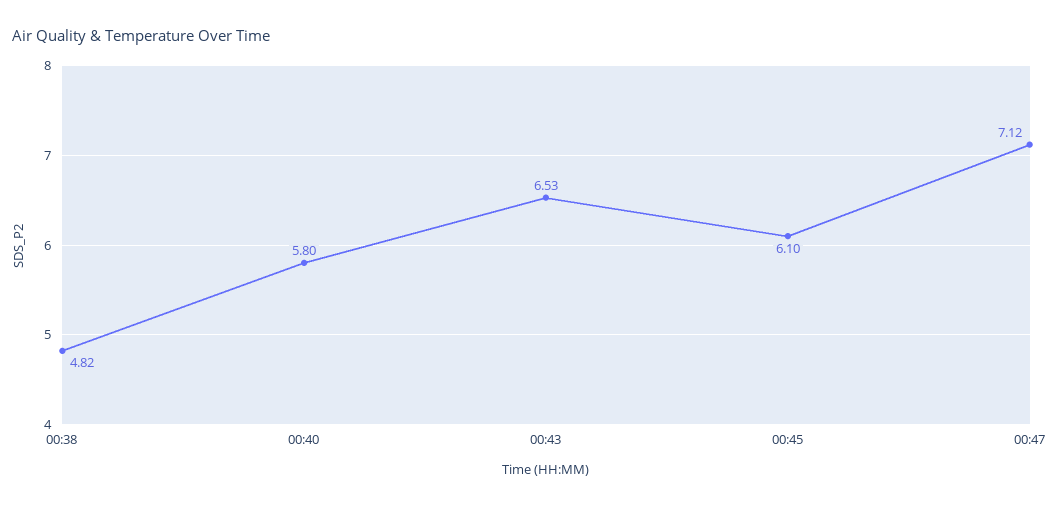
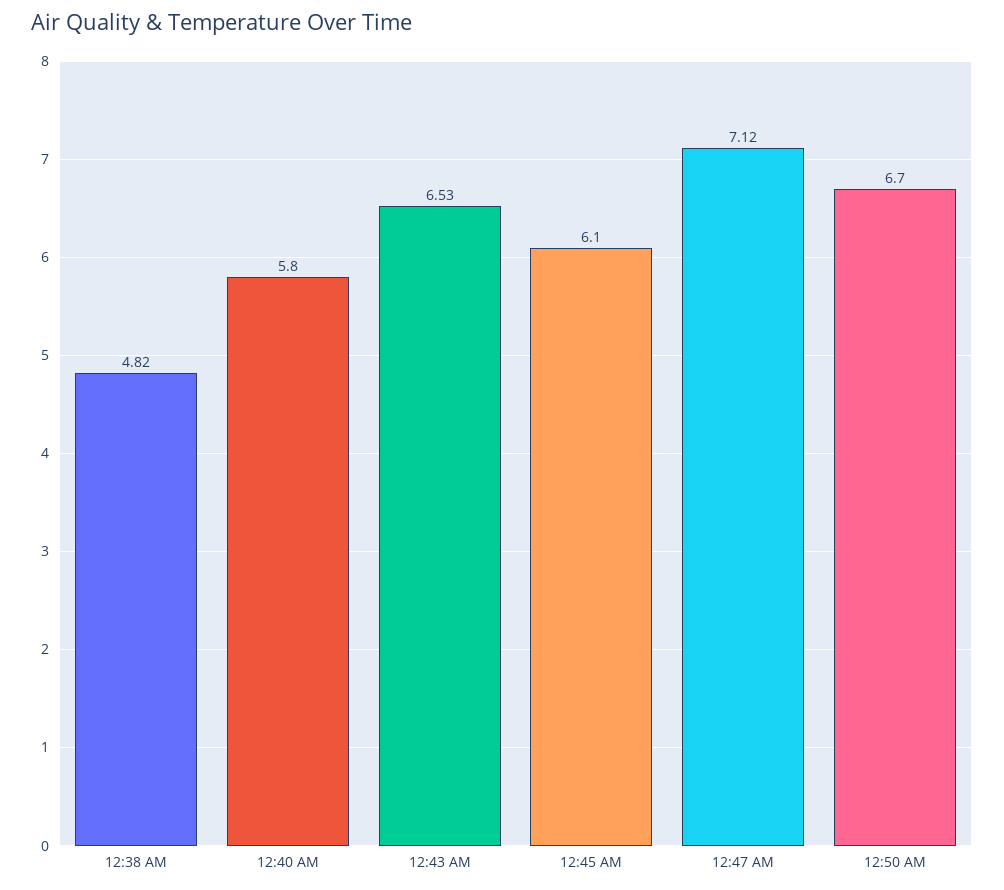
12:50 AM: none -> 6.7

